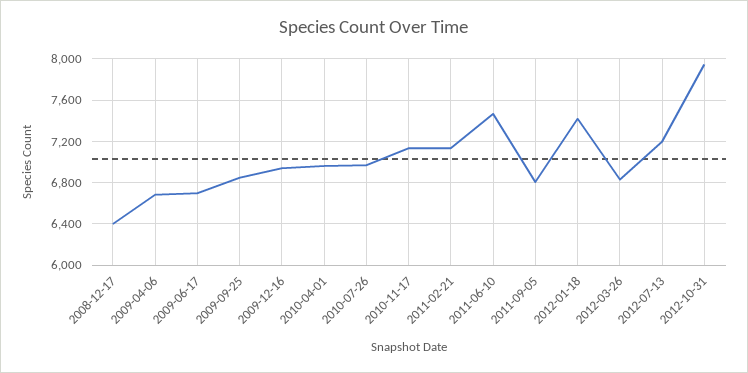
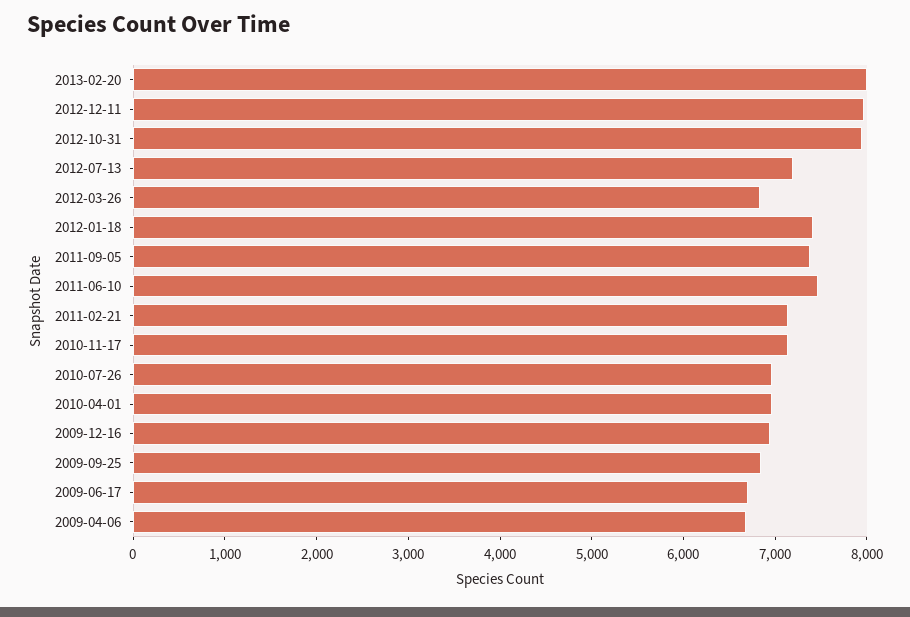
2008-12-17: 6400 -> none
2011-09-05: 6800 -> 7400
2013-02-20: none -> 8000
2012-12-11: none -> 8000

